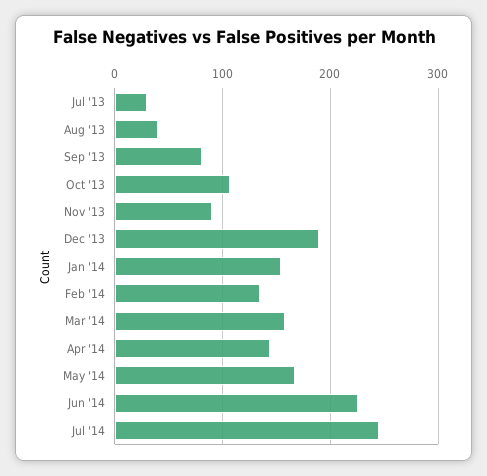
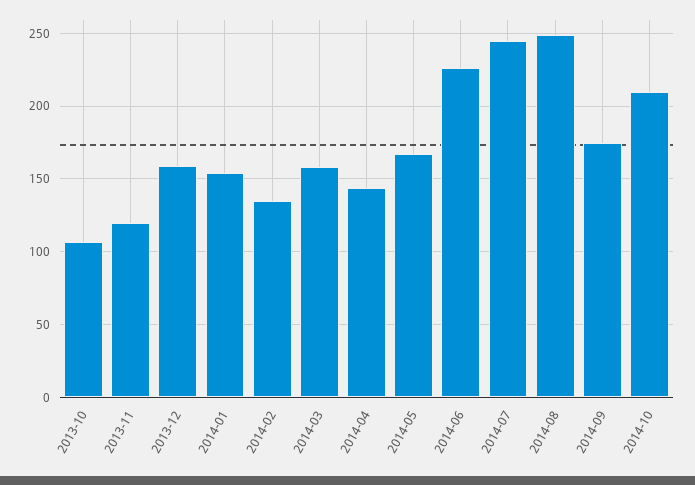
Jul '13: 30 -> none
Aug '13: 40 -> none
Sep '13: 80 -> none
Nov '13: 90 -> 120
Dec '13: 190 -> 160
2014-08: none -> 250
2014-09: none -> 175
2014-10: none -> 210

